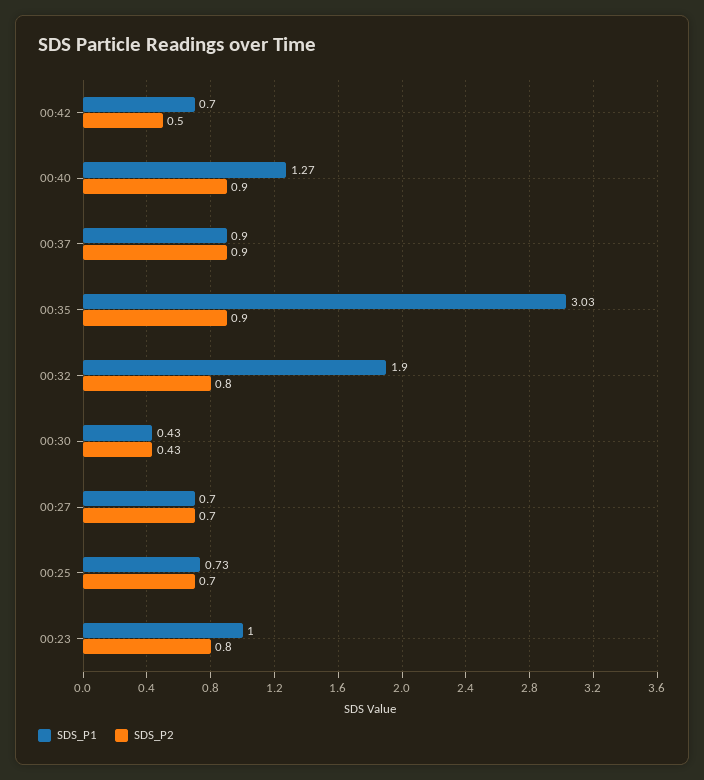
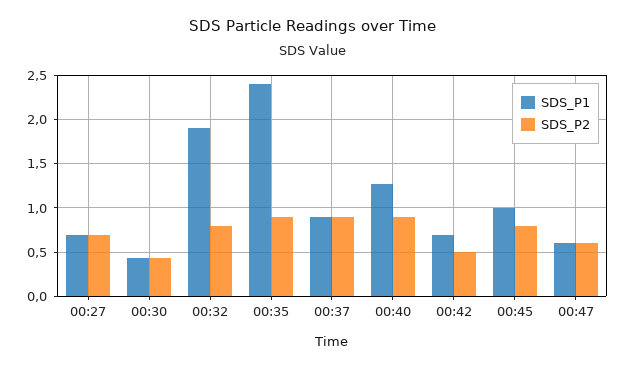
SDS_P1, 00:35: 3.03 -> 2.4
SDS_P1, 00:25: 0.73 -> none
SDS_P2, 00:25: 0.7 -> none
SDS_P1, 00:23: 1 -> none
SDS_P2, 00:23: 0.8 -> none
SDS_P1, 00:45: none -> 1
SDS_P2, 00:45: none -> 0.8
SDS_P1, 00:47: none -> 0.6
SDS_P2, 00:47: none -> 0.6

